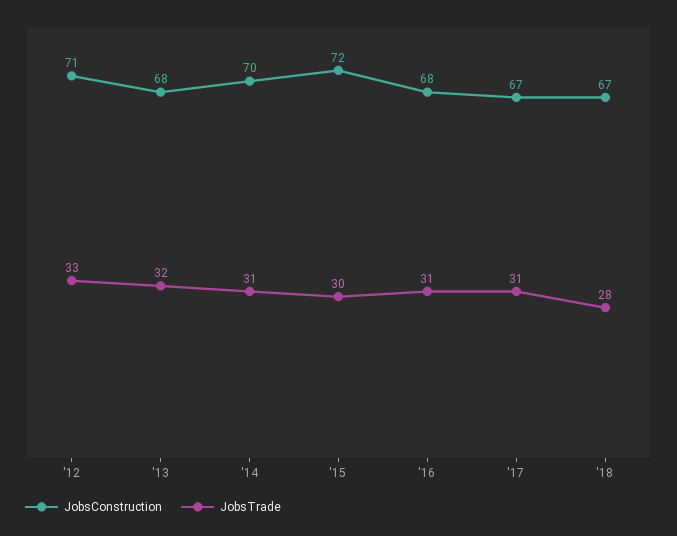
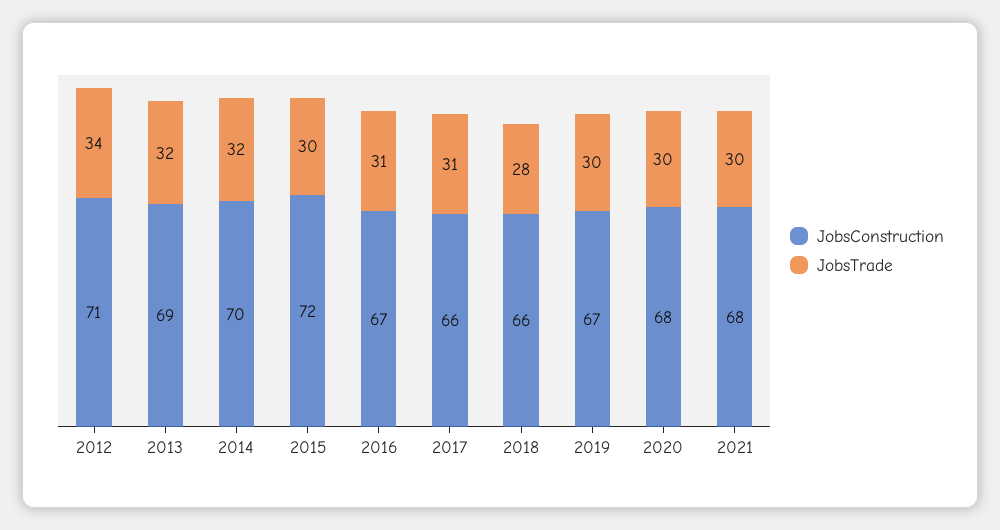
JobsTrade, '12: 33 -> 34
JobsConstruction, '13: 68 -> 69
JobsTrade, '14: 31 -> 32
JobsConstruction, '16: 68 -> 67
JobsConstruction, '17: 67 -> 66
JobsConstruction, '18: 67 -> 66
JobsConstruction, 2019: none -> 67
JobsTrade, 2019: none -> 30
JobsConstruction, 2020: none -> 68
JobsTrade, 2020: none -> 30
JobsConstruction, 2021: none -> 68
JobsTrade, 2021: none -> 30

